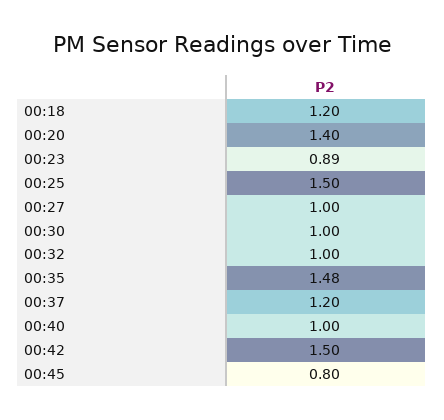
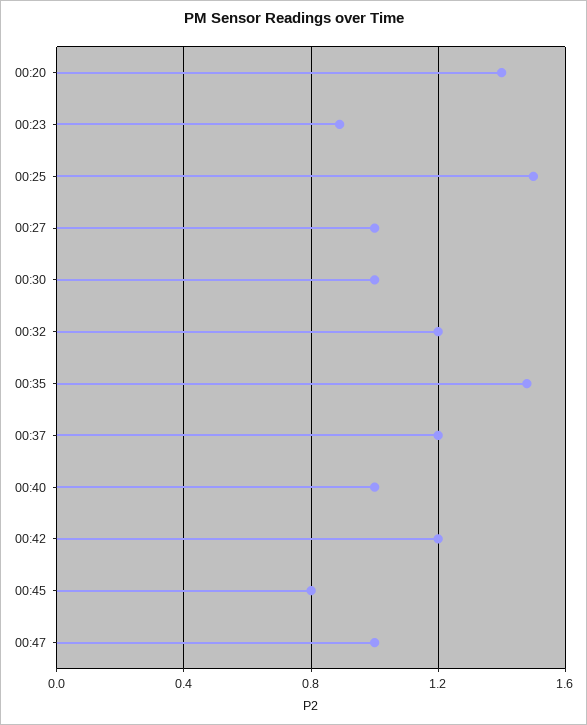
00:18: 1.2 -> none
00:32: 1 -> 1.2
00:42: 1.5 -> 1.2
00:47: none -> 1

